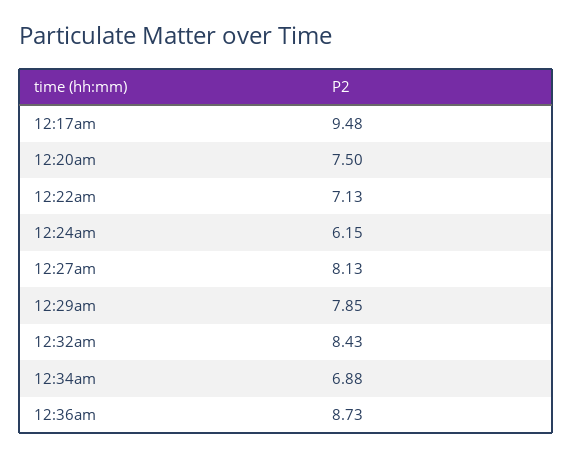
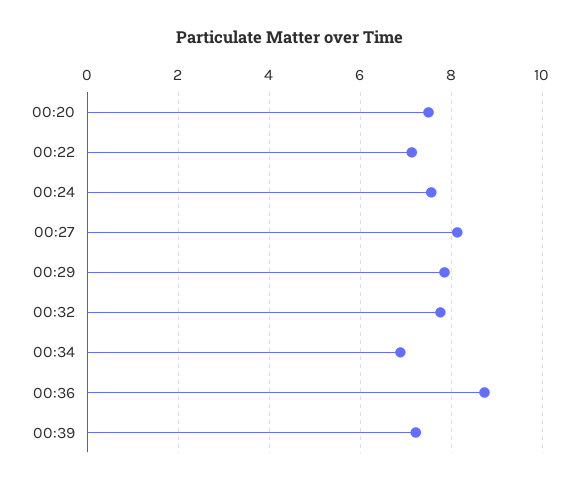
12:17am: 9.48 -> none
12:24am: 6.15 -> 7.6
12:32am: 8.43 -> 7.8
00:39: none -> 7.2

